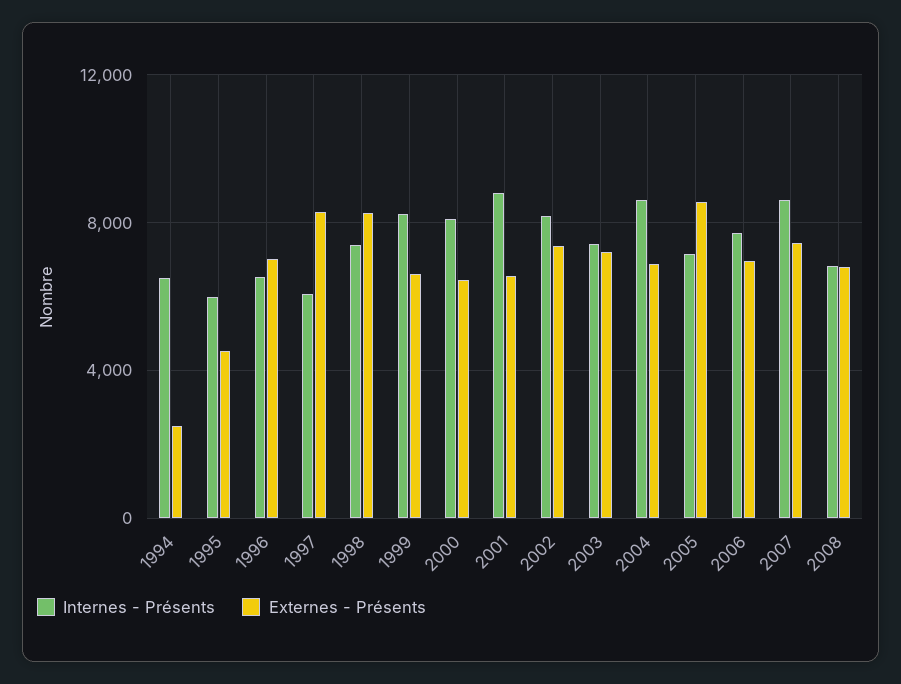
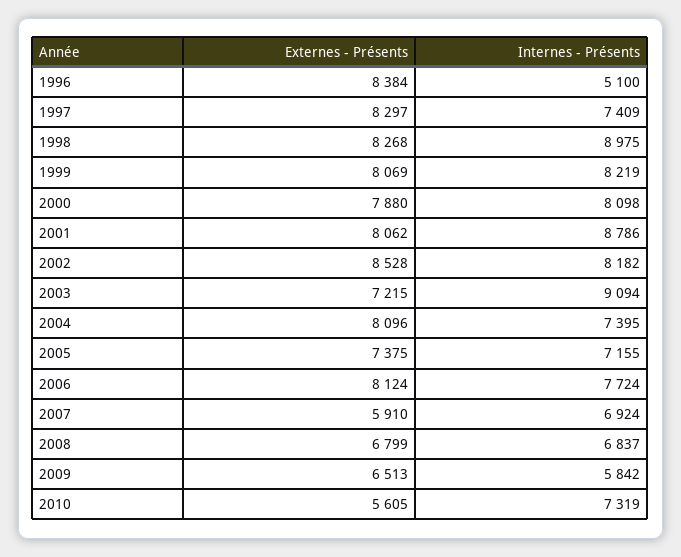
Internes - Présents, 1994: 6500 -> none
Externes - Présents, 1994: 2500 -> none
Internes - Présents, 1995: 6000 -> none
Externes - Présents, 1995: 4500 -> none
Internes - Présents, 1996: 6500 -> 5100
Externes - Présents, 1996: 7000 -> 8384
Internes - Présents, 1997: 6000 -> 7409
Internes - Présents, 1998: 7500 -> 8975
Externes - Présents, 1999: 6500 -> 8069
Externes - Présents, 2000: 6500 -> 7880
Externes - Présents, 2001: 6500 -> 8062
Externes - Présents, 2002: 7500 -> 8528
Internes - Présents, 2003: 7500 -> 9094
Internes - Présents, 2004: 8500 -> 7395
Externes - Présents, 2004: 7000 -> 8096
Externes - Présents, 2005: 8500 -> 7375
Externes - Présents, 2006: 7000 -> 8124
Internes - Présents, 2007: 8500 -> 6924
Externes - Présents, 2007: 7500 -> 5910
Externes - Présents, 2009: none -> 6513
Internes - Présents, 2009: none -> 5842
Externes - Présents, 2010: none -> 5605
Internes - Présents, 2010: none -> 7319

